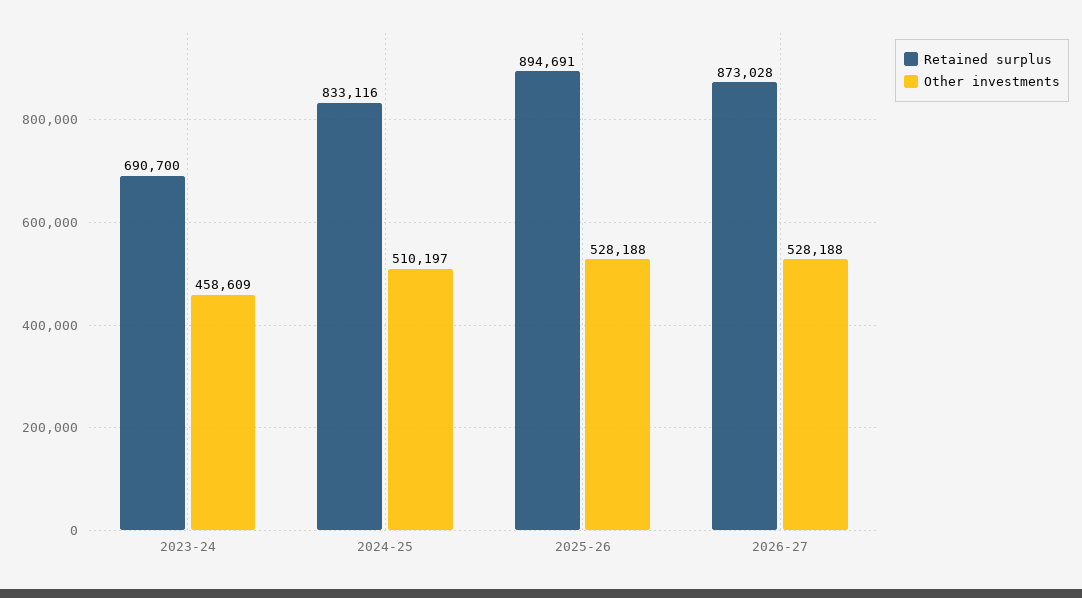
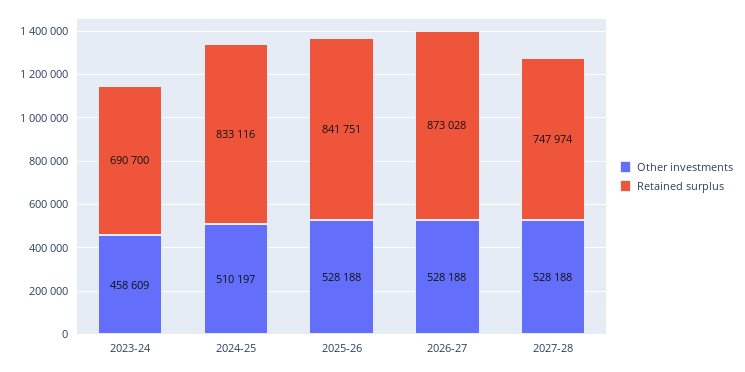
Retained surplus, 2025-26: 894691 -> 841751
Other investments, 2027-28: none -> 528188
Retained surplus, 2027-28: none -> 747974

